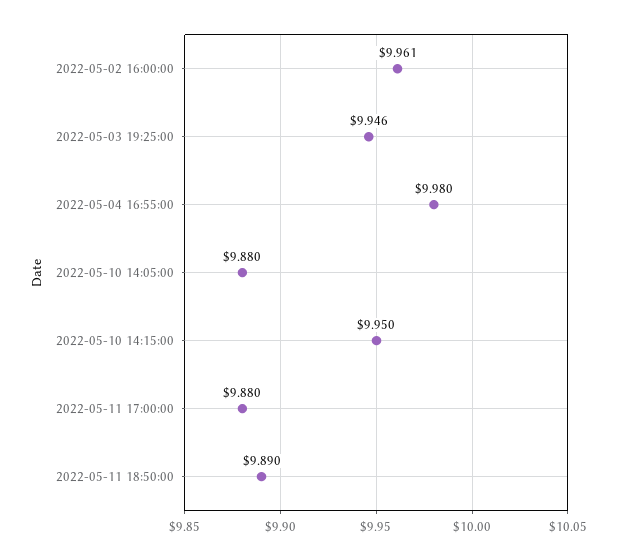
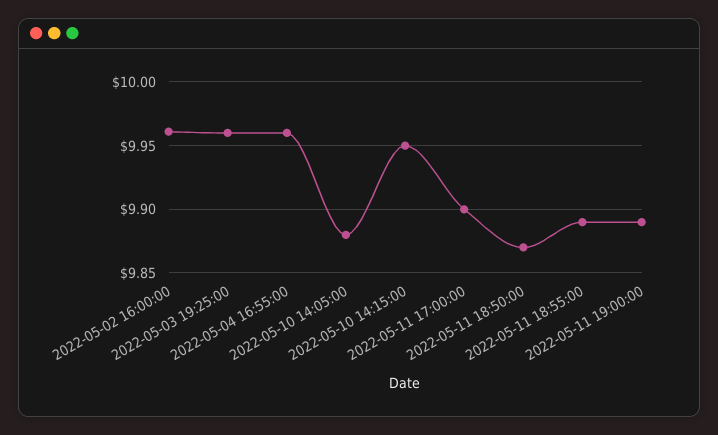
2022-05-03 19:25:00: 9.946 -> 9.96
2022-05-04 16:55:00: 9.98 -> 9.96
2022-05-11 17:00:00: 9.88 -> 9.9
2022-05-11 18:50:00: 9.89 -> 9.87
2022-05-11 18:55:00: none -> 9.89
2022-05-11 19:00:00: none -> 9.89

